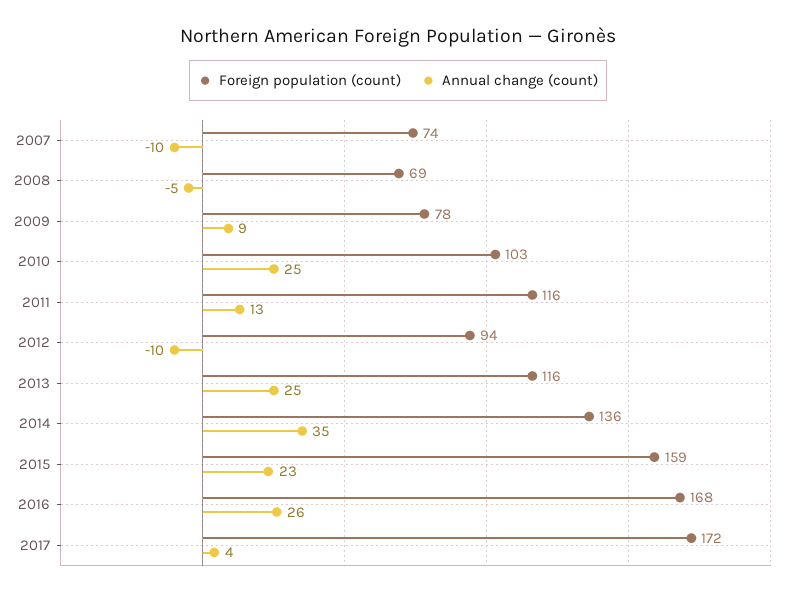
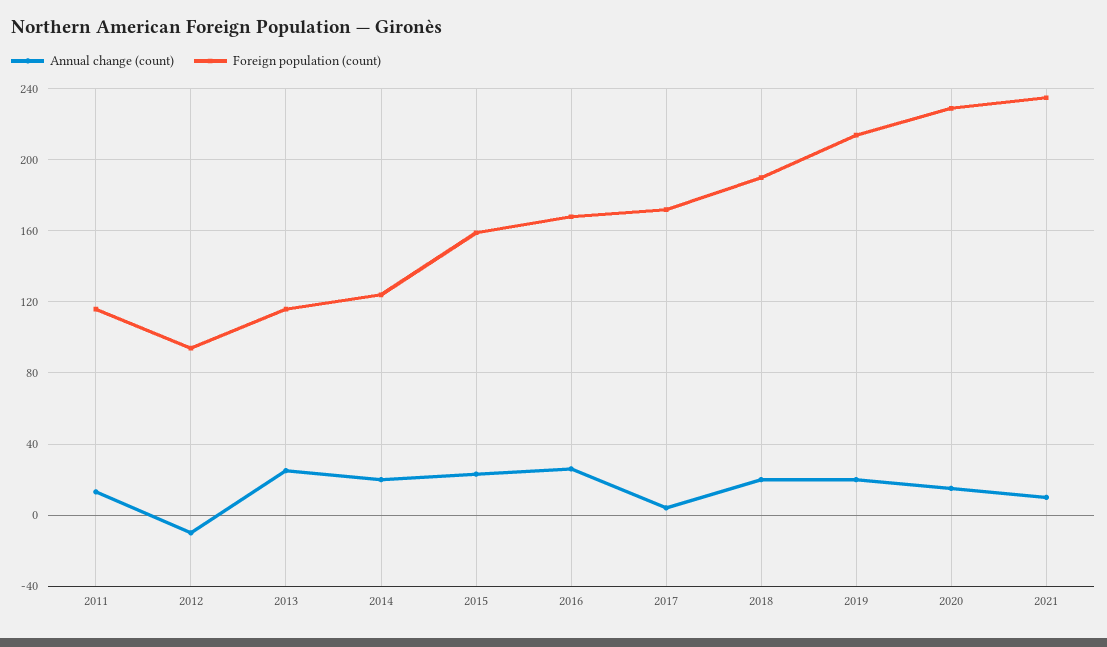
Foreign population (count), 2007: 74 -> none
Annual change (count), 2007: -10 -> none
Foreign population (count), 2008: 69 -> none
Annual change (count), 2008: -5 -> none
Foreign population (count), 2009: 78 -> none
Annual change (count), 2009: 9 -> none
Foreign population (count), 2010: 103 -> none
Annual change (count), 2010: 25 -> none
Foreign population (count), 2014: 136 -> 125
Annual change (count), 2014: 35 -> 20
Annual change (count), 2018: none -> 20
Foreign population (count), 2018: none -> 190
Annual change (count), 2019: none -> 20
Foreign population (count), 2019: none -> 215
Annual change (count), 2020: none -> 15
Foreign population (count), 2020: none -> 230
Annual change (count), 2021: none -> 10
Foreign population (count), 2021: none -> 235

